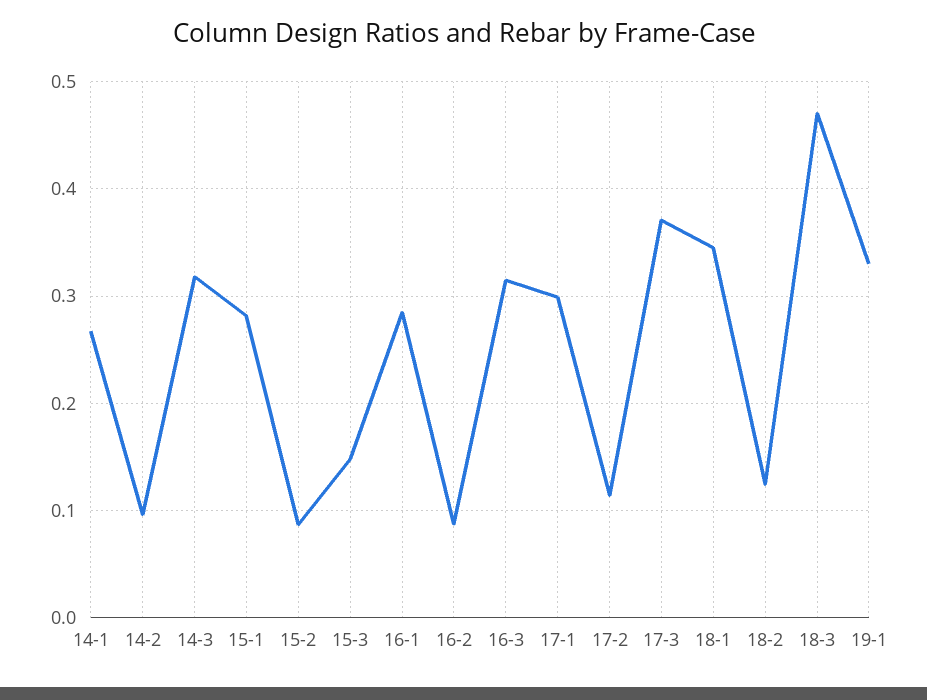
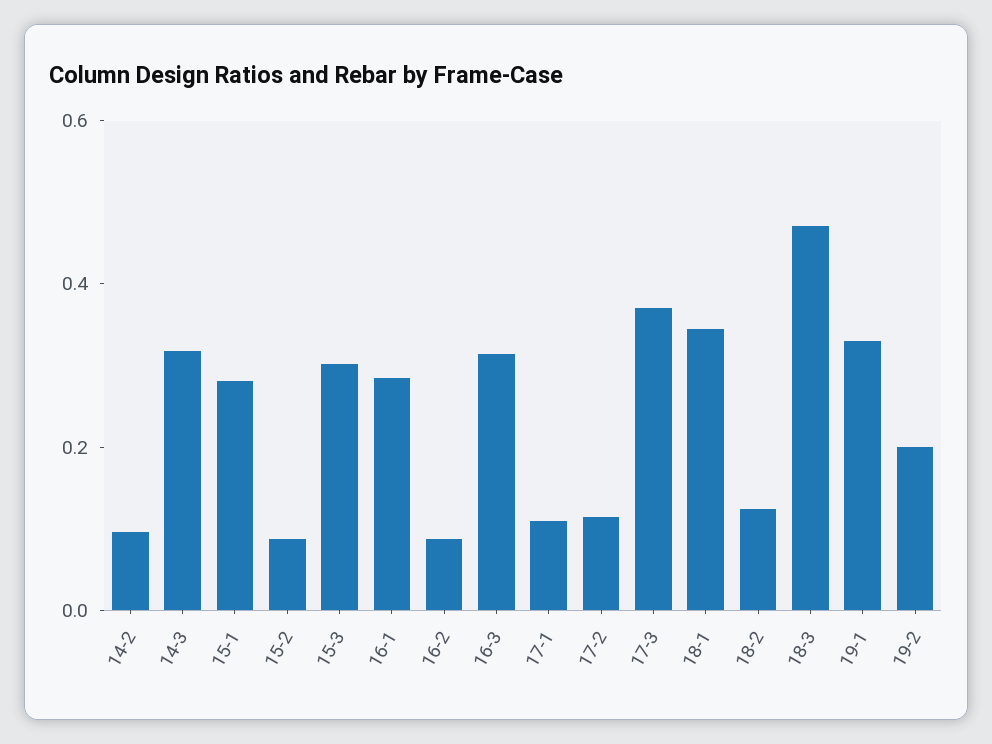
14-1: 0.27 -> none
15-3: 0.15 -> 0.3
17-1: 0.3 -> 0.1
19-2: none -> 0.2

